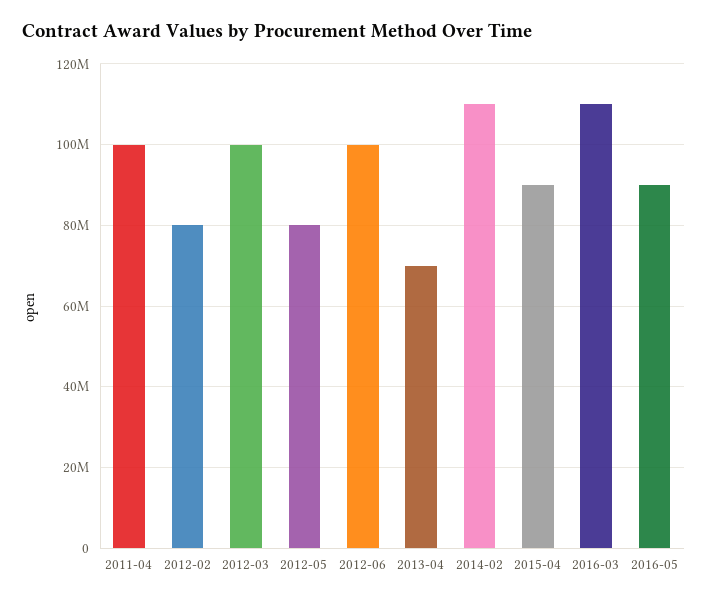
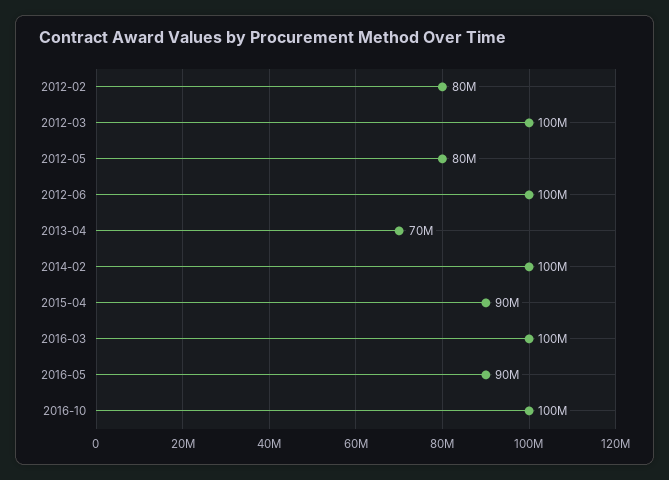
2011-04: 100000000 -> none
2014-02: 110000000 -> 100000000
2016-03: 110000000 -> 100000000
2016-10: none -> 100000000

